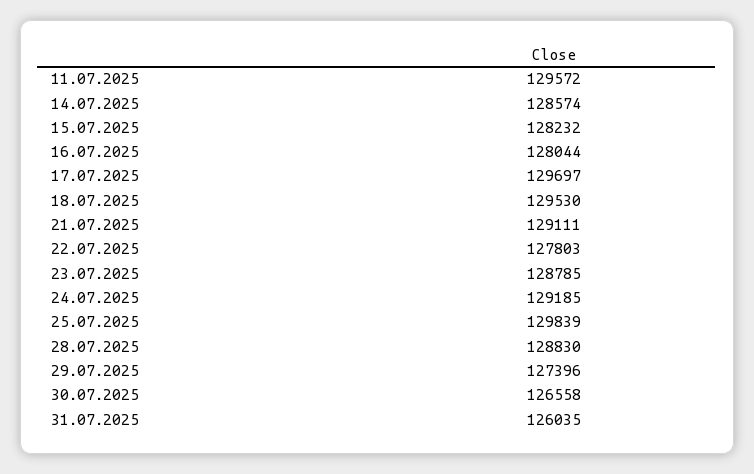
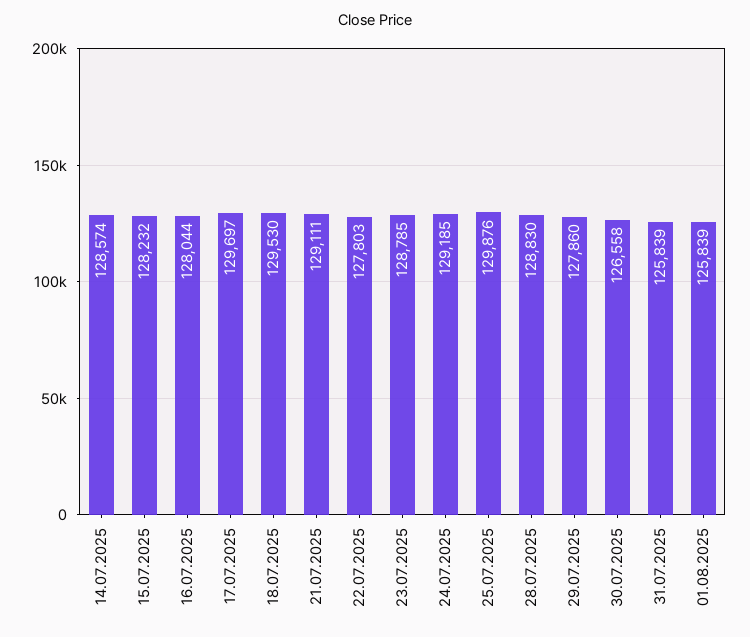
11.07.2025: 129572 -> none
25.07.2025: 129839 -> 129876
29.07.2025: 127396 -> 127860
31.07.2025: 126035 -> 125839
01.08.2025: none -> 125839

